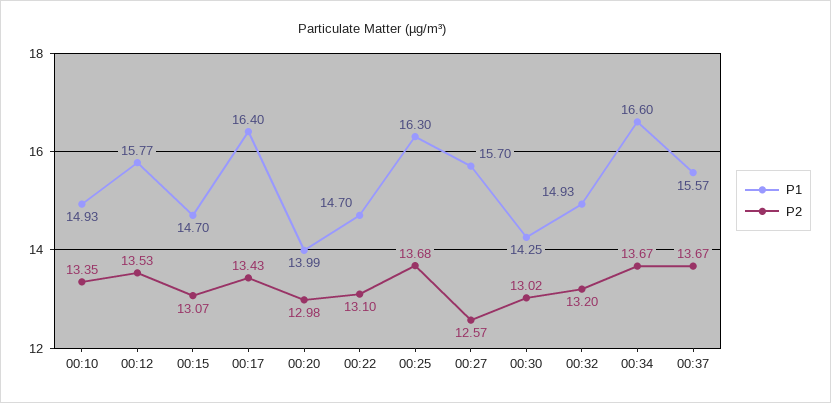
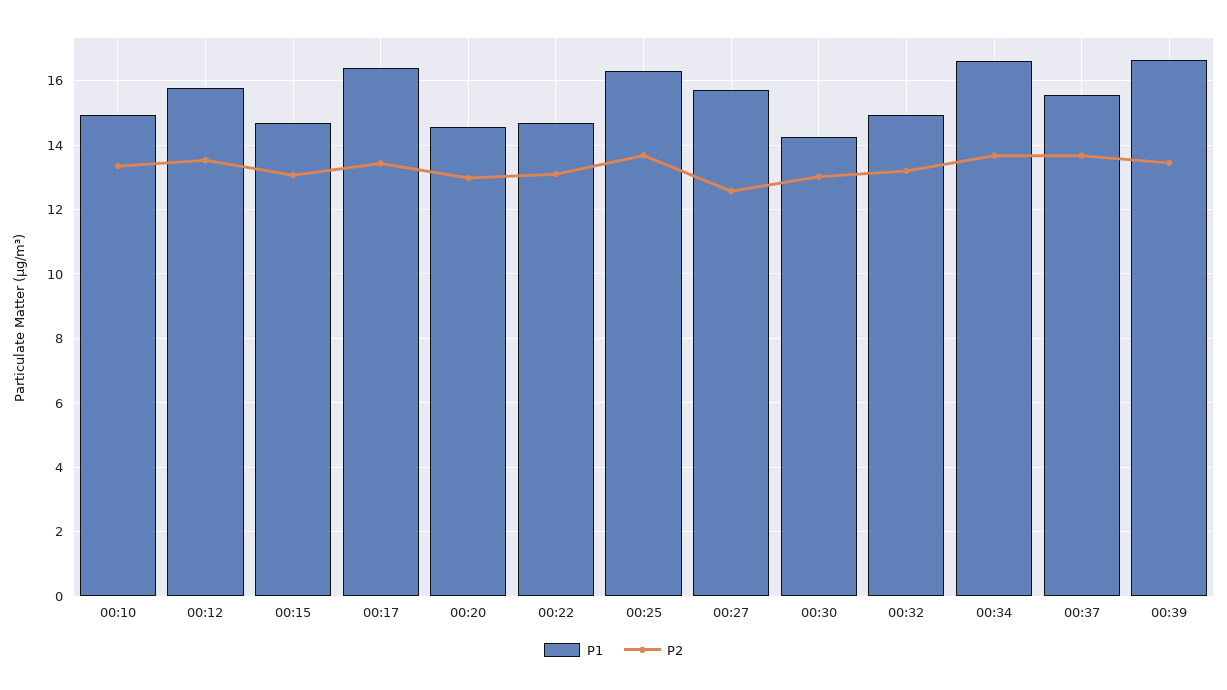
P1, 00:20: 13.99 -> 14.6
P1, 00:39: none -> 16.6
P2, 00:39: none -> 13.4

